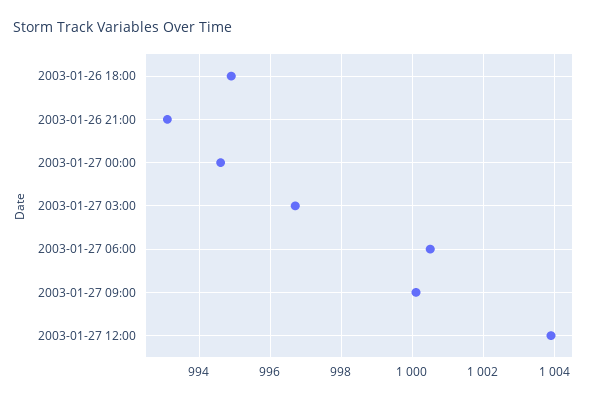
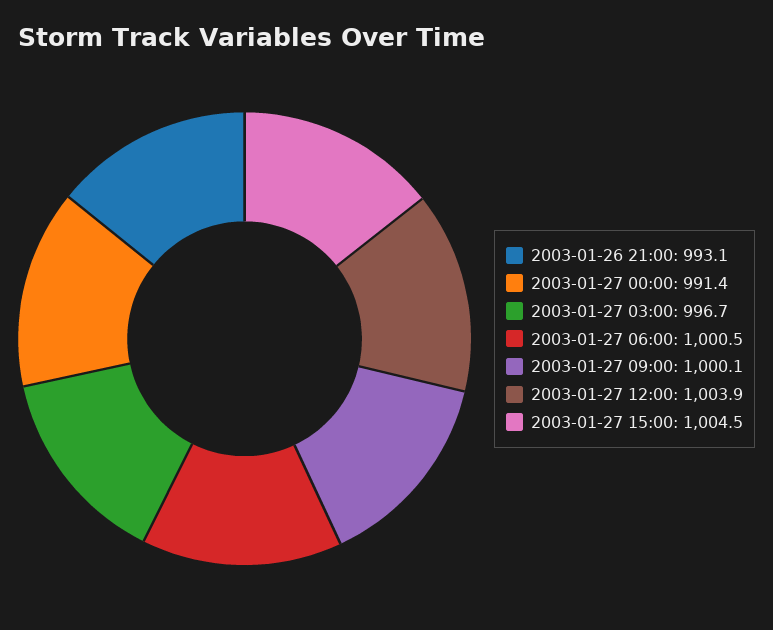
2003-01-26 18:00: 995 -> none
2003-01-27 00:00: 994.5 -> 991.4
2003-01-27 15:00: none -> 1004.5

